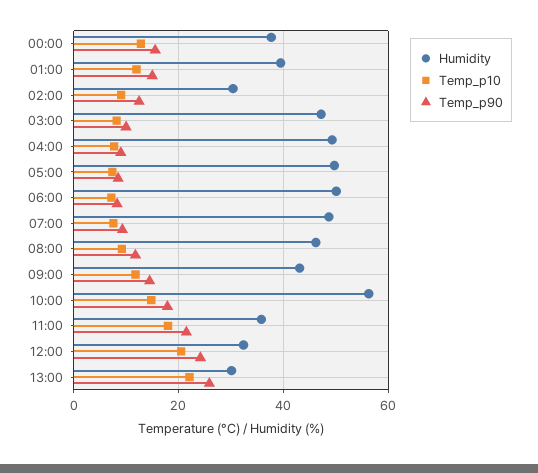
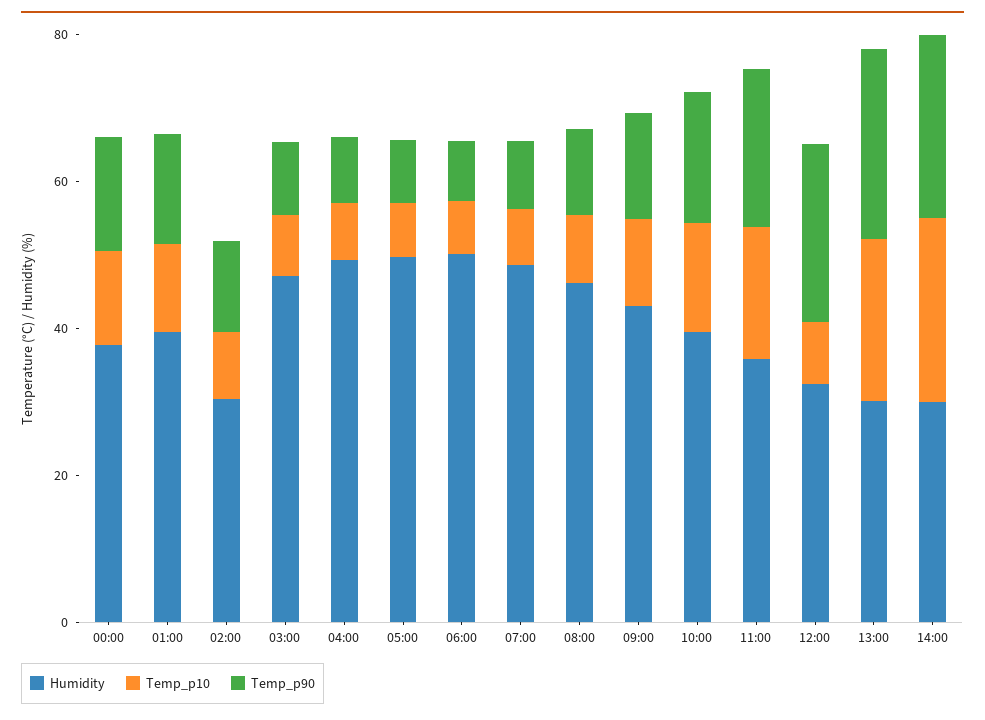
Humidity, 10:00: 56 -> 40
Temp_p10, 12:00: 20 -> 10
Humidity, 14:00: none -> 30
Temp_p10, 14:00: none -> 25
Temp_p90, 14:00: none -> 25

